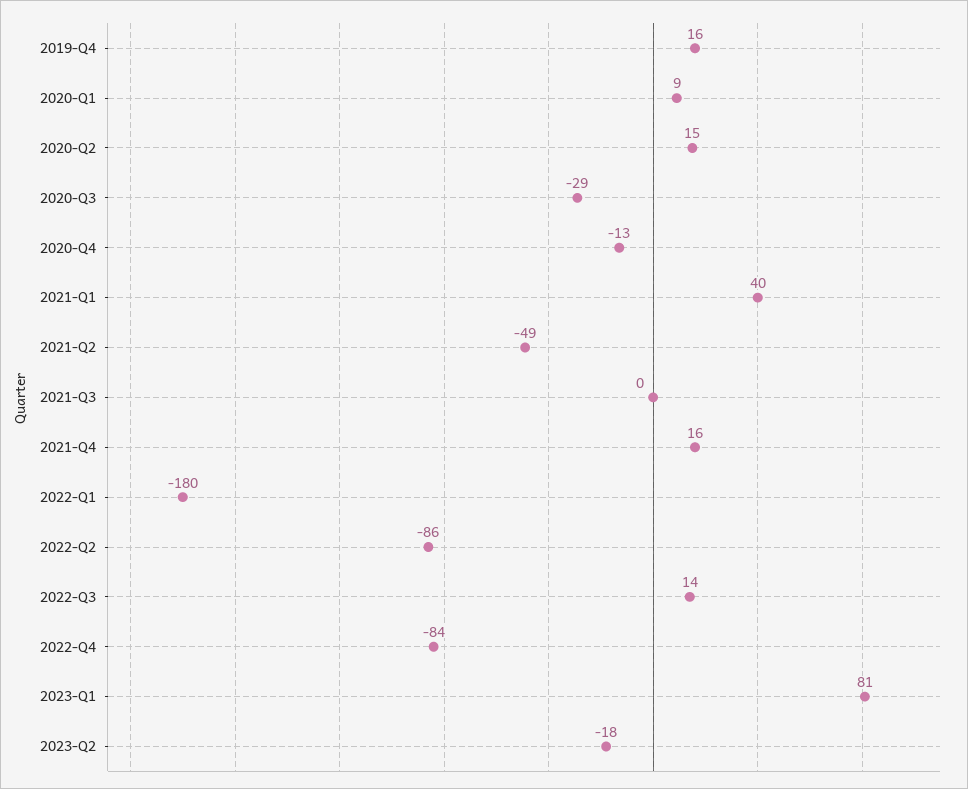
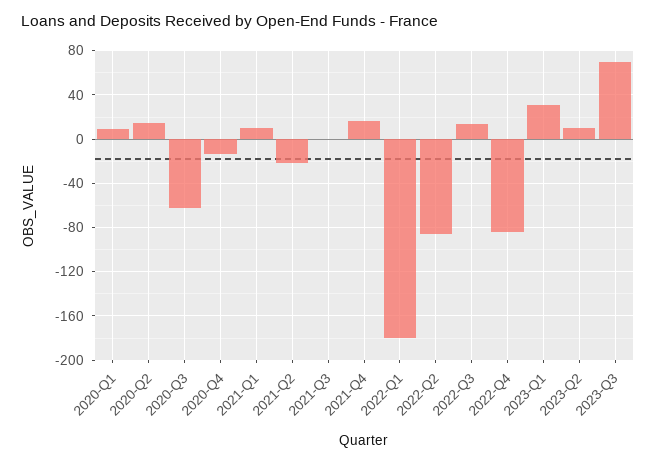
2019-Q4: 16 -> none
2020-Q3: -29 -> -60
2021-Q1: 40 -> 10
2021-Q2: -49 -> -20
2023-Q1: 81 -> 30
2023-Q2: -18 -> 10
2023-Q3: none -> 70

